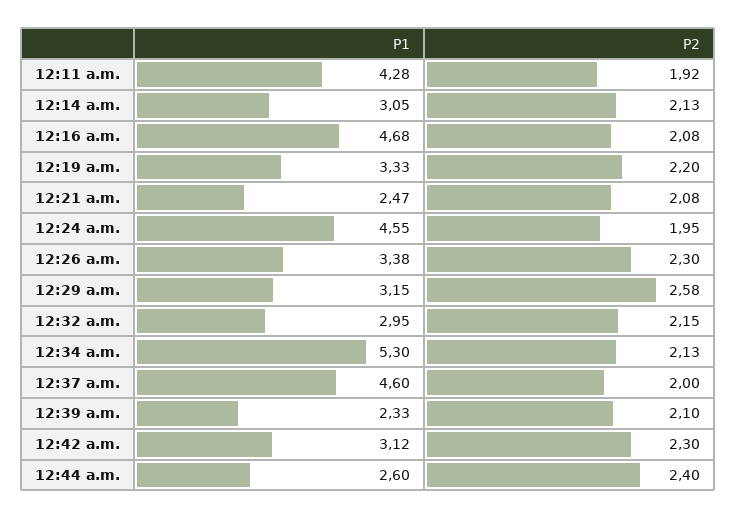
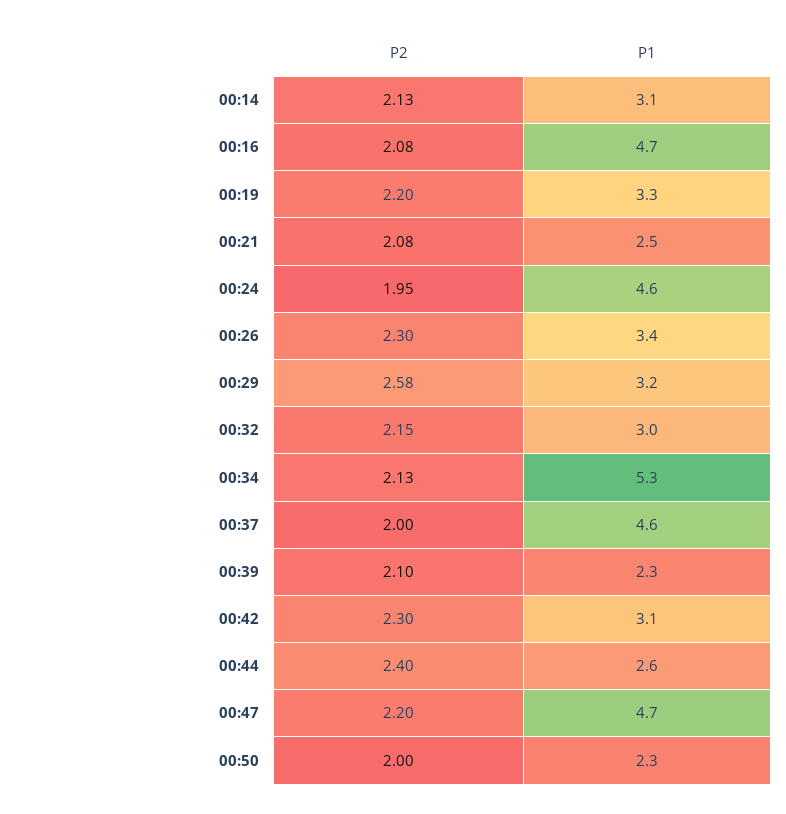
P1, 12:11 a.m.: 4.28 -> none
P2, 12:11 a.m.: 1.92 -> none
P2, 00:47: none -> 2.2
P1, 00:47: none -> 4.7
P2, 00:50: none -> 2
P1, 00:50: none -> 2.3

